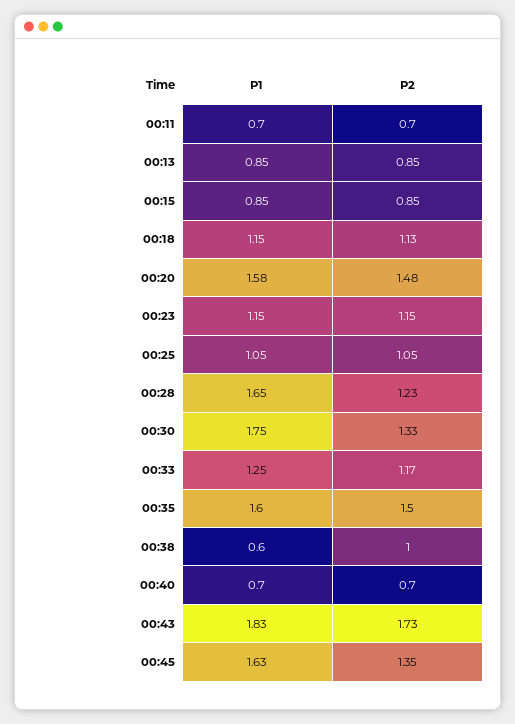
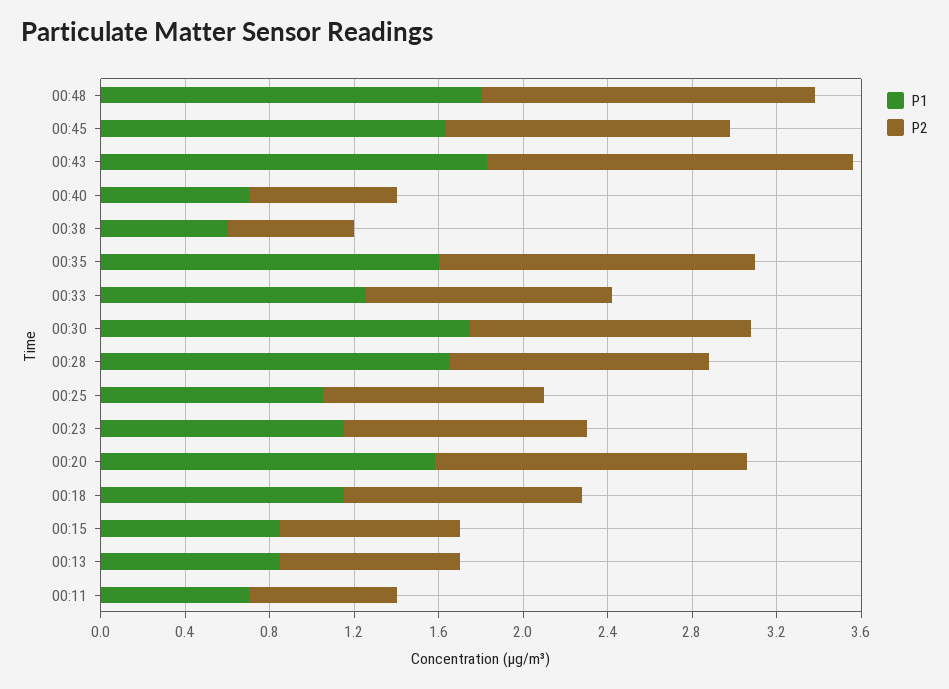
P2, 00:38: 1 -> 0.6
P1, 00:48: none -> 1.8
P2, 00:48: none -> 1.6

